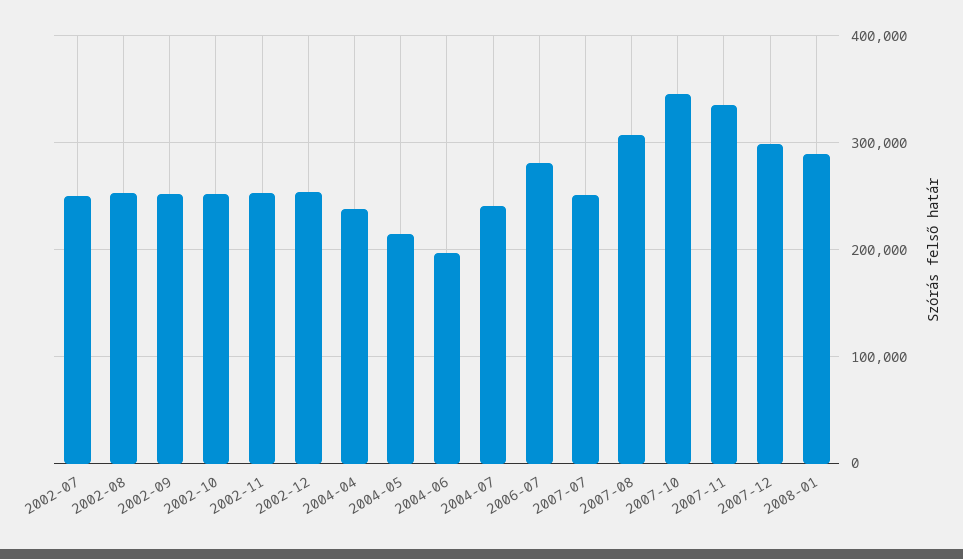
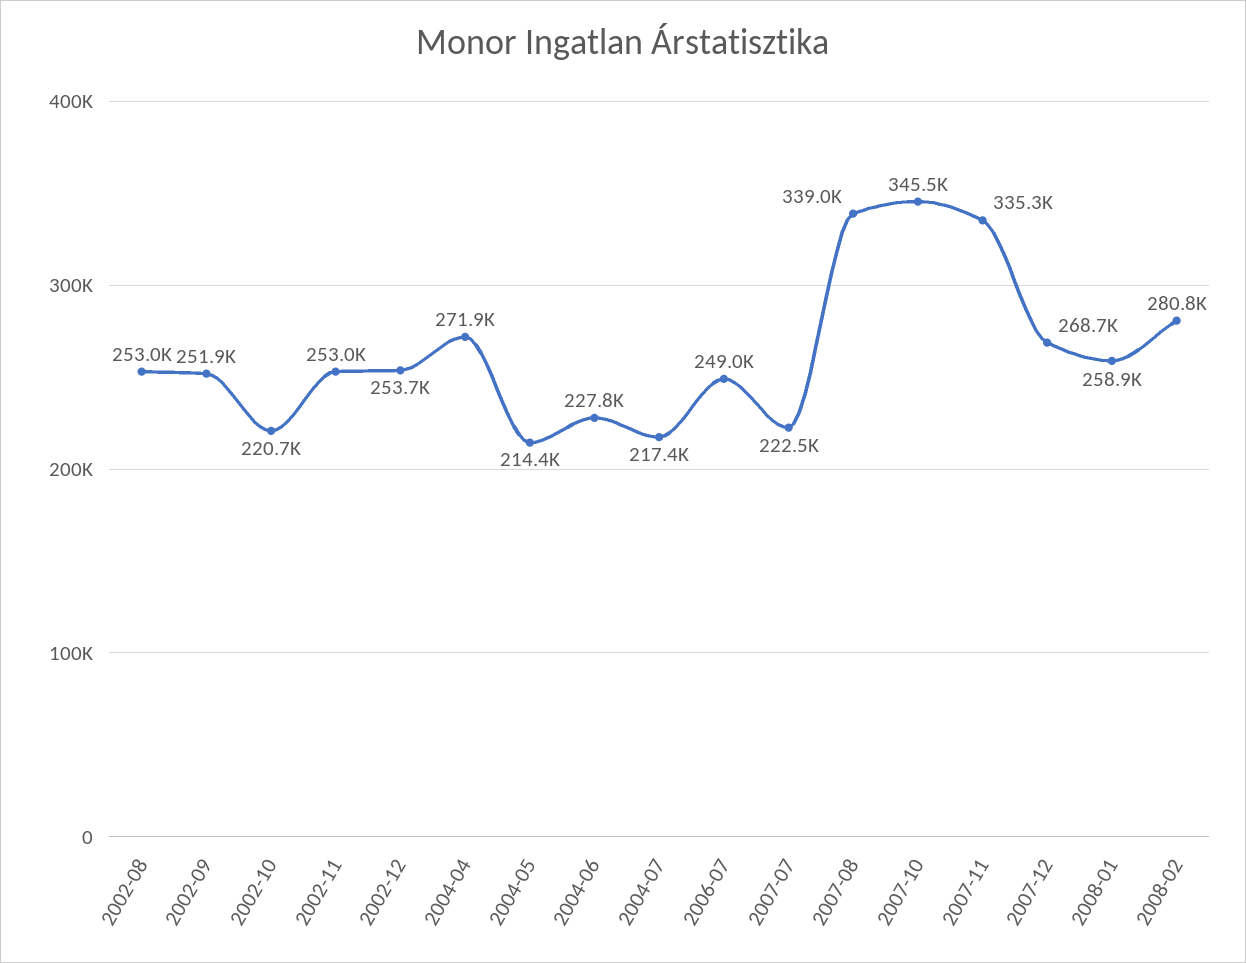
2002-07: 250000 -> none
2002-10: 250000 -> 220700
2004-04: 240000 -> 271900
2004-06: 200000 -> 227800
2004-07: 240000 -> 217400
2006-07: 280000 -> 249000
2007-07: 250000 -> 222500
2007-08: 310000 -> 339000
2007-12: 300000 -> 268700
2008-01: 290000 -> 258900
2008-02: none -> 280800

